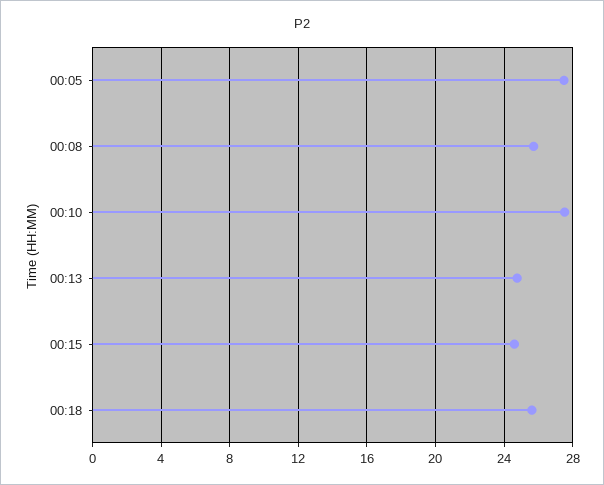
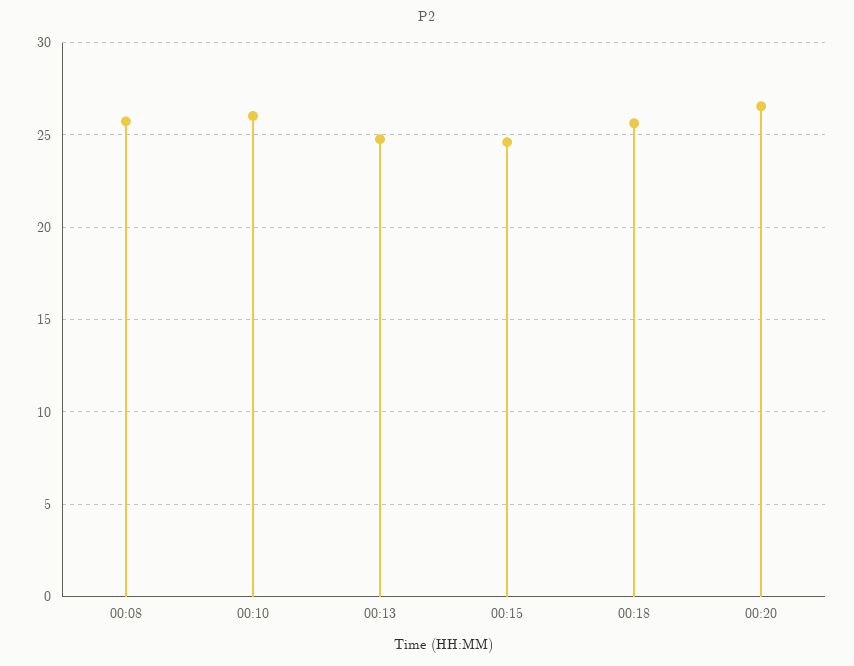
00:05: 27.5 -> none
00:10: 27.5 -> 26
00:20: none -> 26.5

